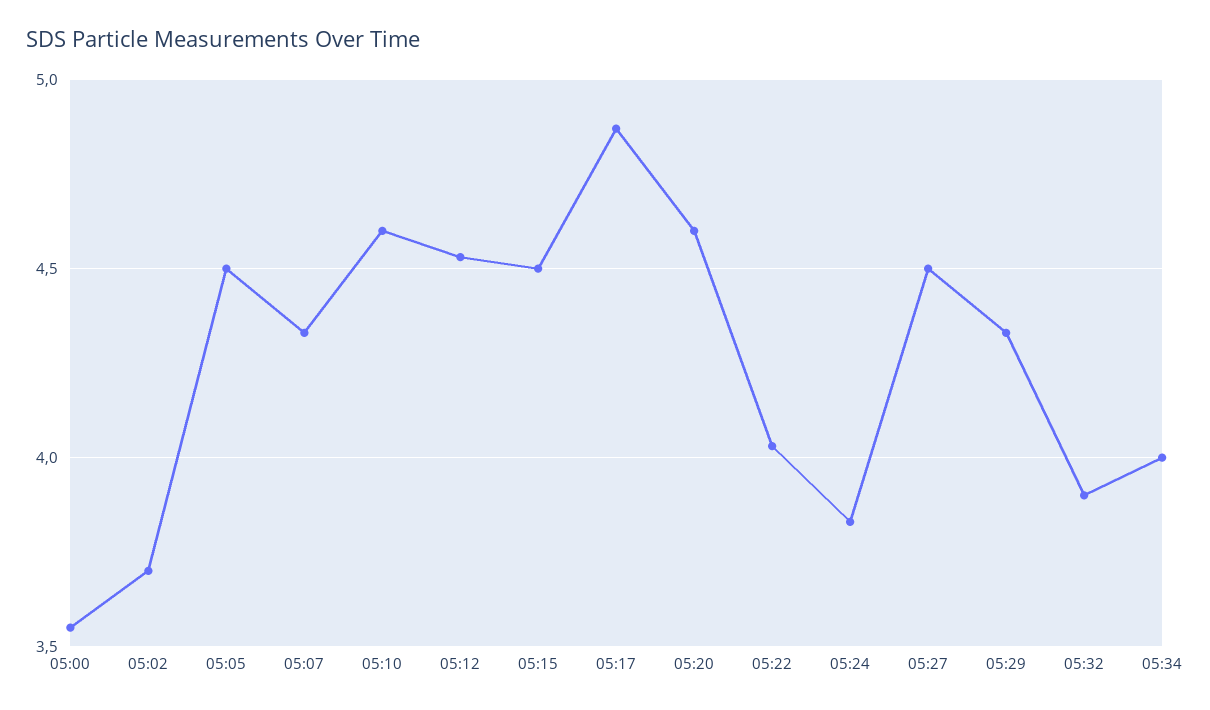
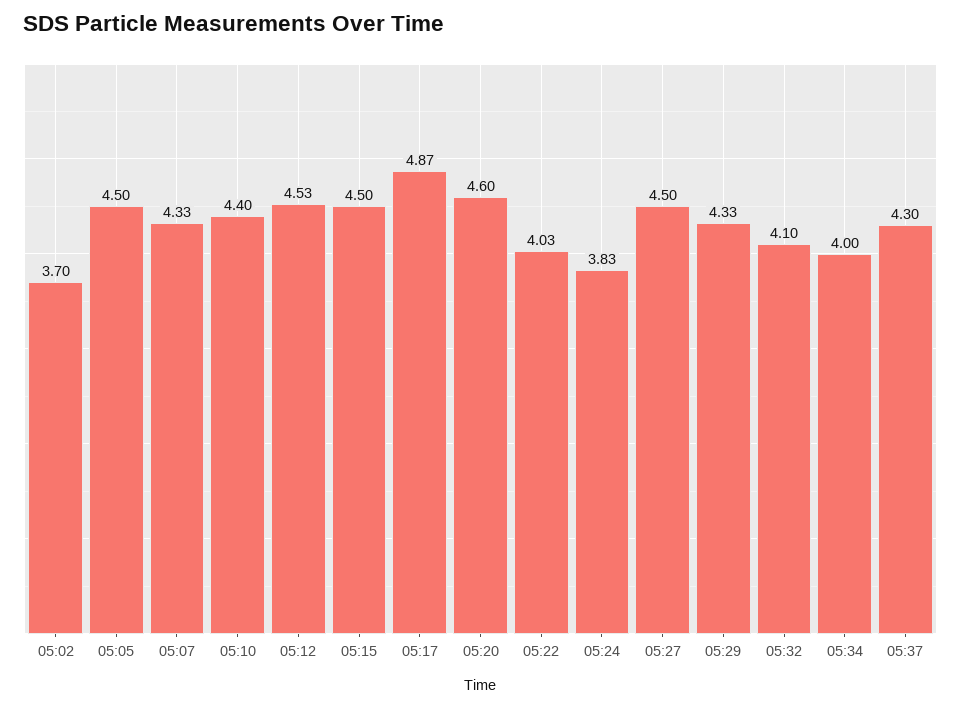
05:00: 3.55 -> none
05:10: 4.6 -> 4.4
05:32: 3.9 -> 4.1
05:37: none -> 4.3

